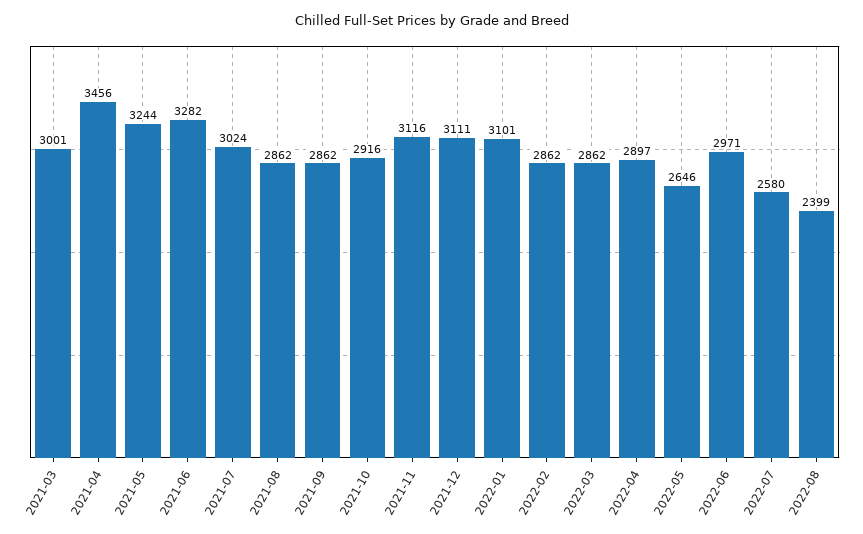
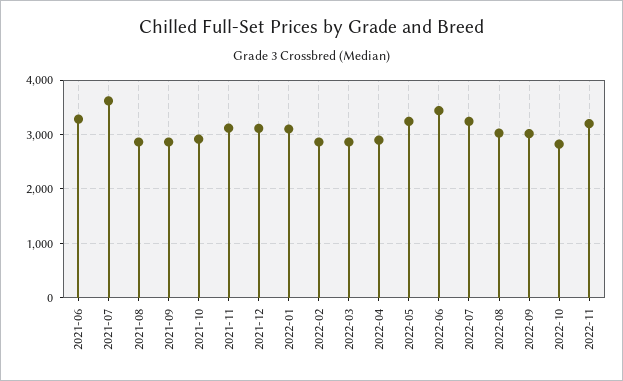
2021-03: 3001 -> none
2021-04: 3456 -> none
2021-05: 3244 -> none
2021-07: 3024 -> 3600
2022-05: 2646 -> 3200
2022-06: 2971 -> 3400
2022-07: 2580 -> 3200
2022-08: 2399 -> 3000
2022-09: none -> 3000
2022-10: none -> 2800
2022-11: none -> 3200

